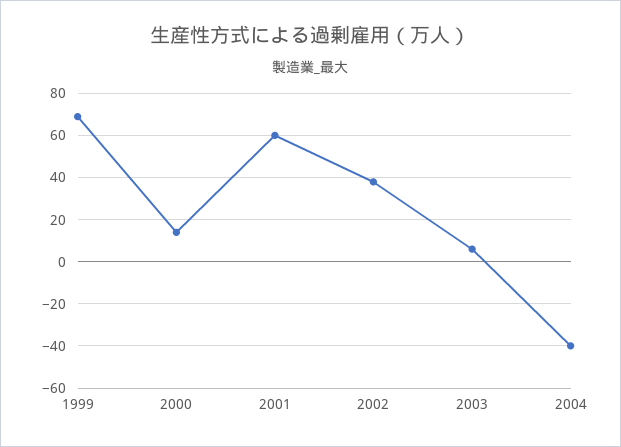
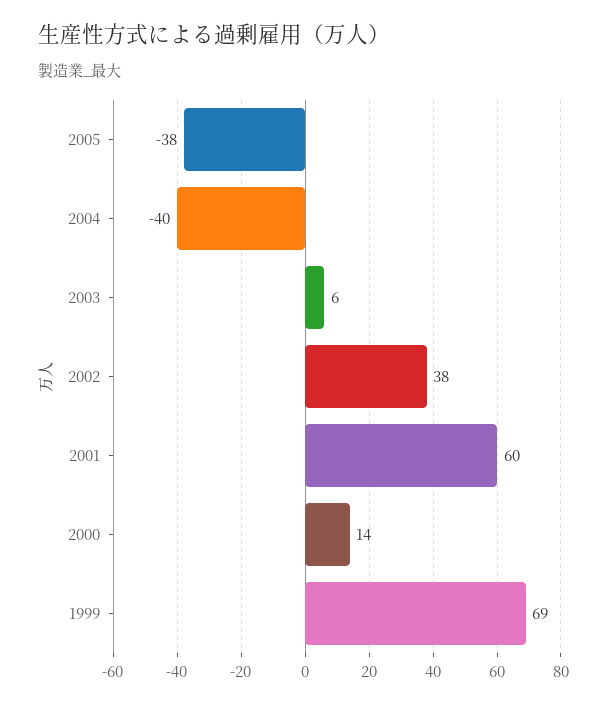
2005: none -> -38

